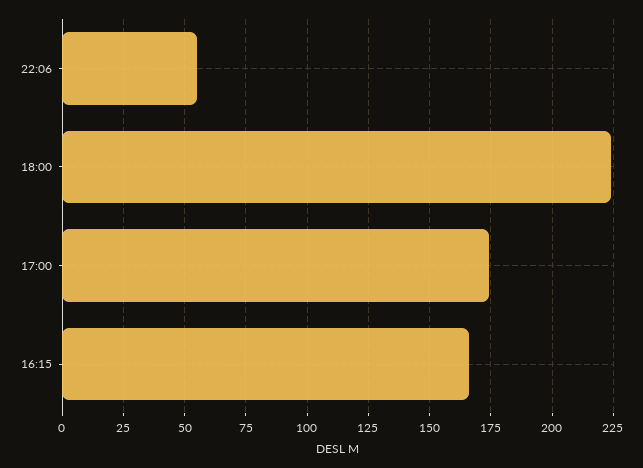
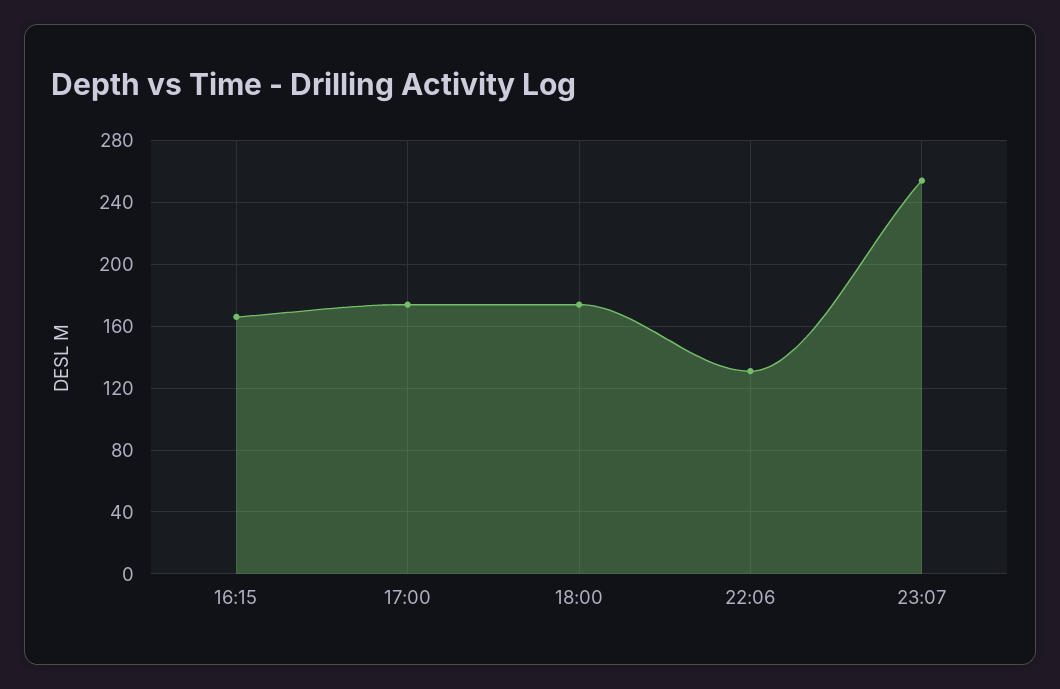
22:06: 55 -> 130
18:00: 225 -> 175
23:07: none -> 255

